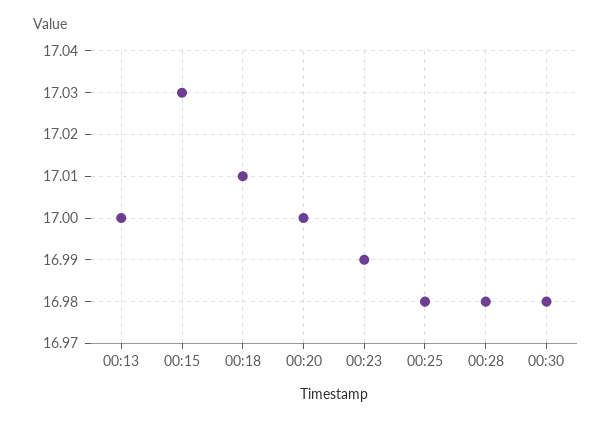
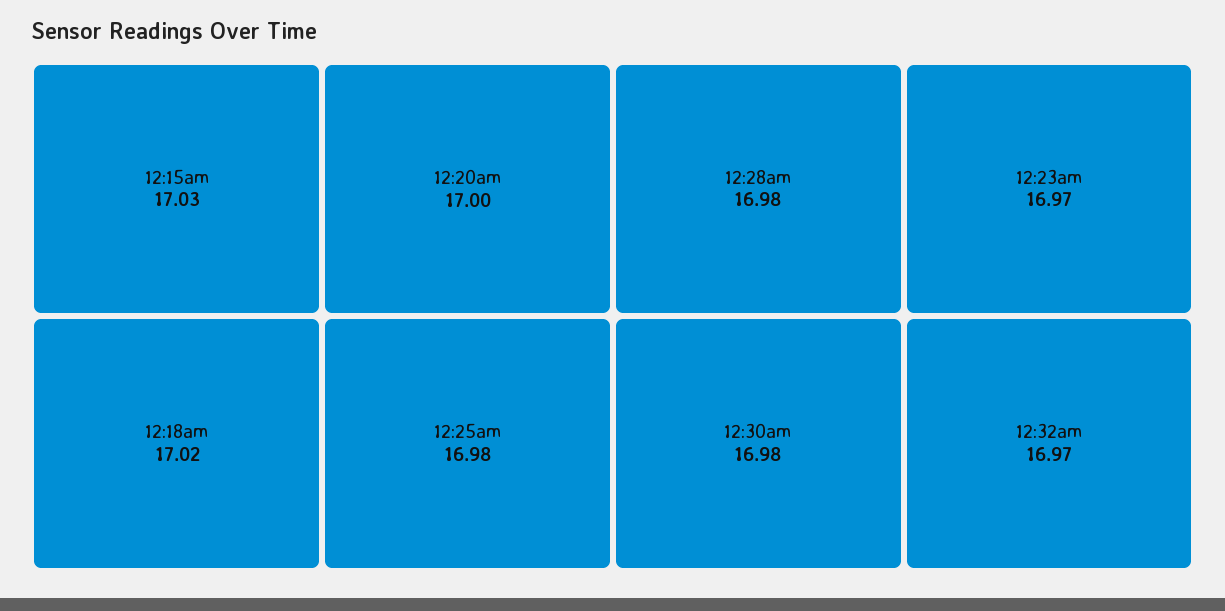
00:13: 17 -> none
00:18: 17.01 -> 17.02
00:23: 16.99 -> 16.97
12:32am: none -> 16.97

